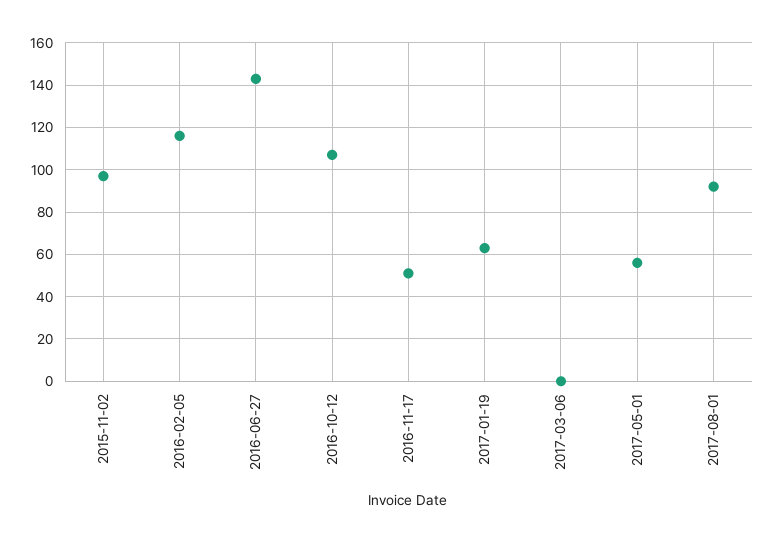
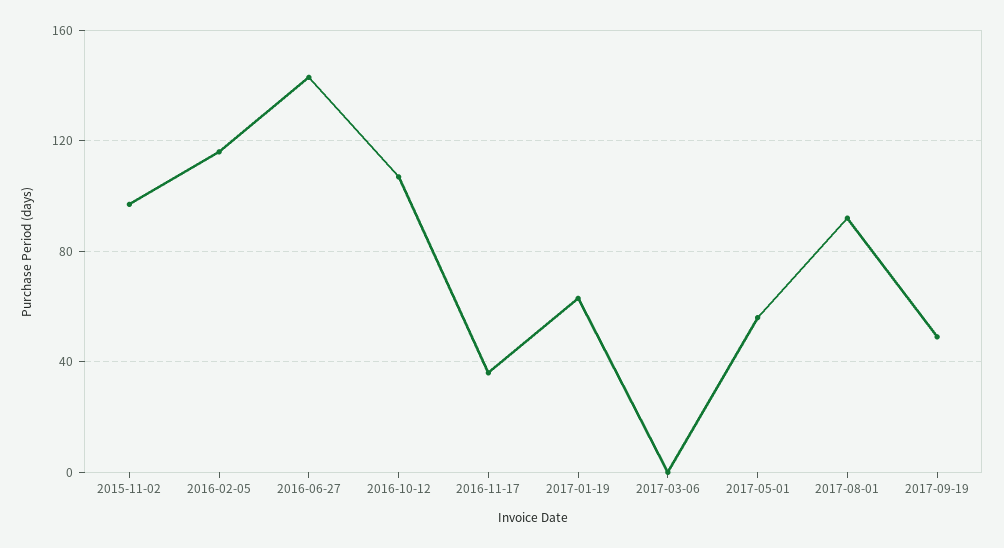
2016-11-17: 50 -> 35
2017-09-19: none -> 50

